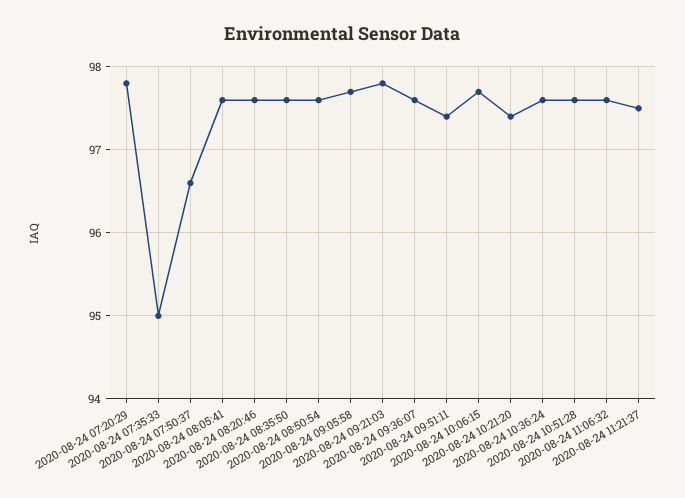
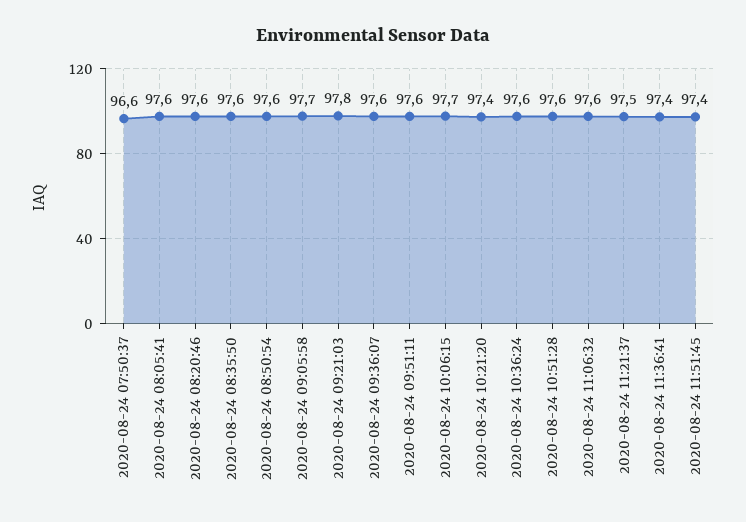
2020-08-24 07:20:29: 97.8 -> none
2020-08-24 07:35:33: 95 -> none
2020-08-24 09:51:11: 97.4 -> 97.6
2020-08-24 11:36:41: none -> 97.4
2020-08-24 11:51:45: none -> 97.4

